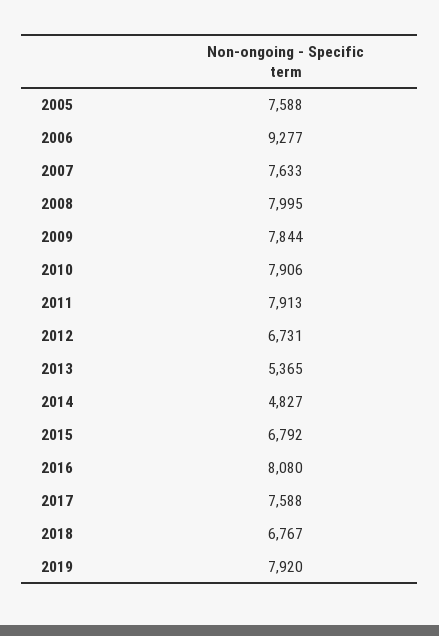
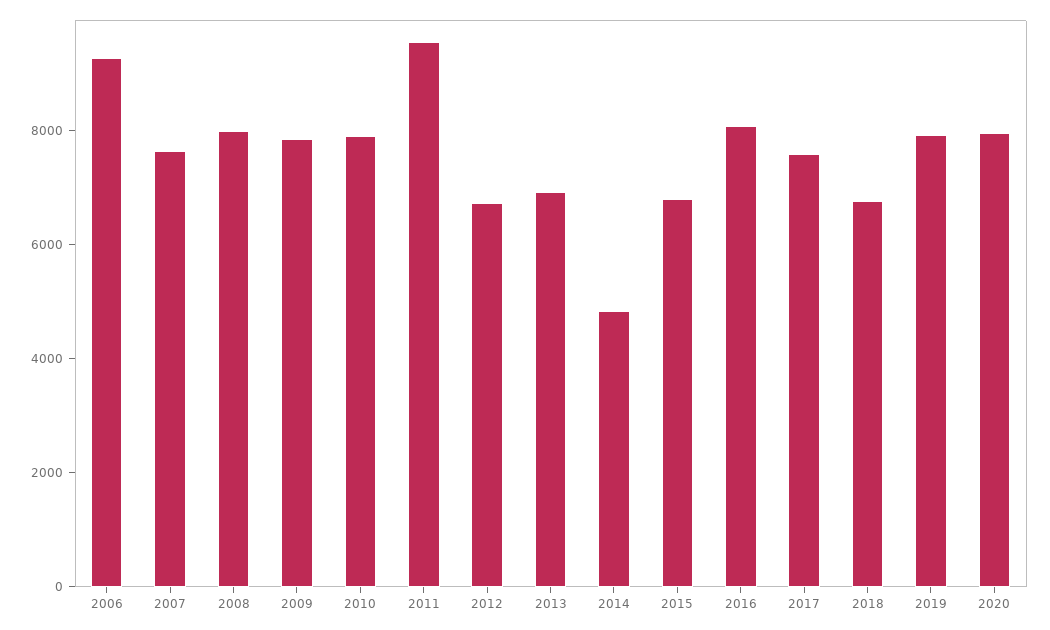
2005: 7588 -> none
2011: 7913 -> 9500
2013: 5365 -> 7000
2020: none -> 8000

